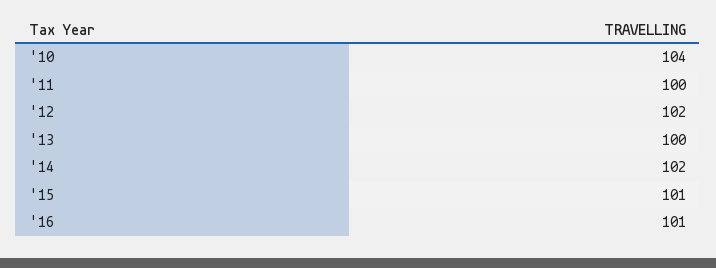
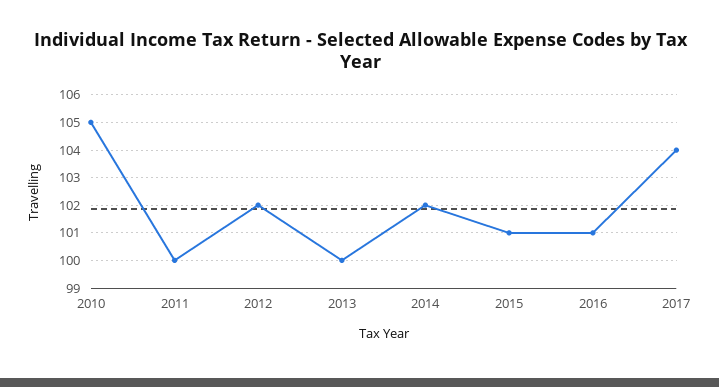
'10: 104 -> 105
2017: none -> 104

